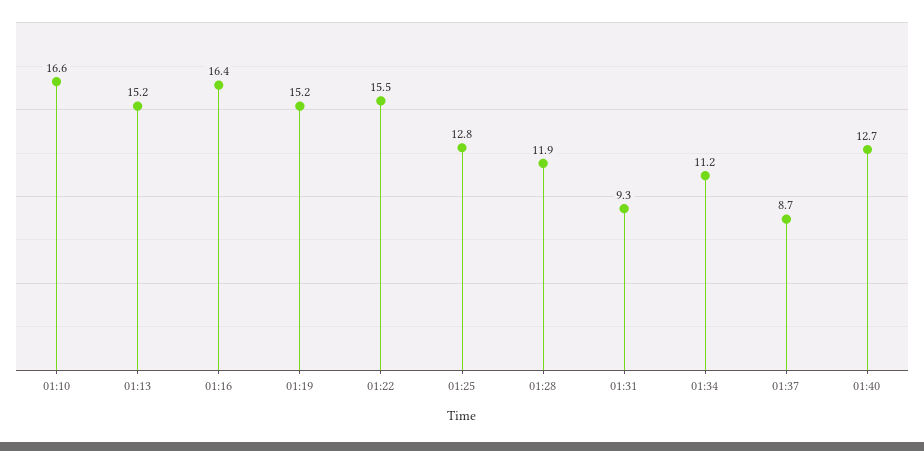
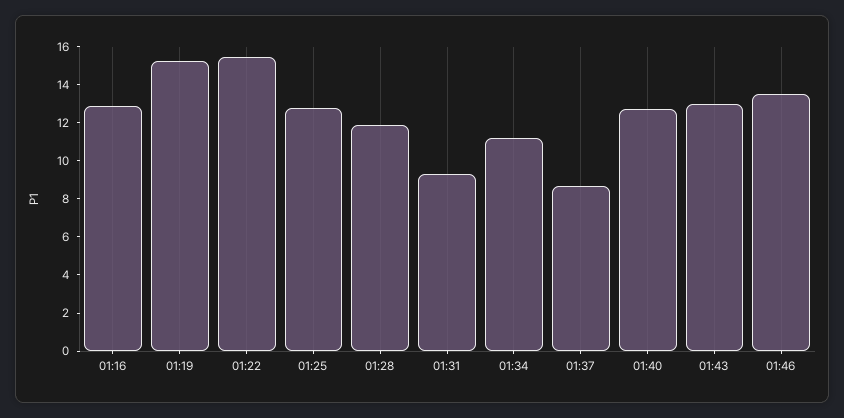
01:10: 16.6 -> none
01:13: 15.2 -> none
01:16: 16.4 -> 13
01:43: none -> 13
01:46: none -> 13.5

